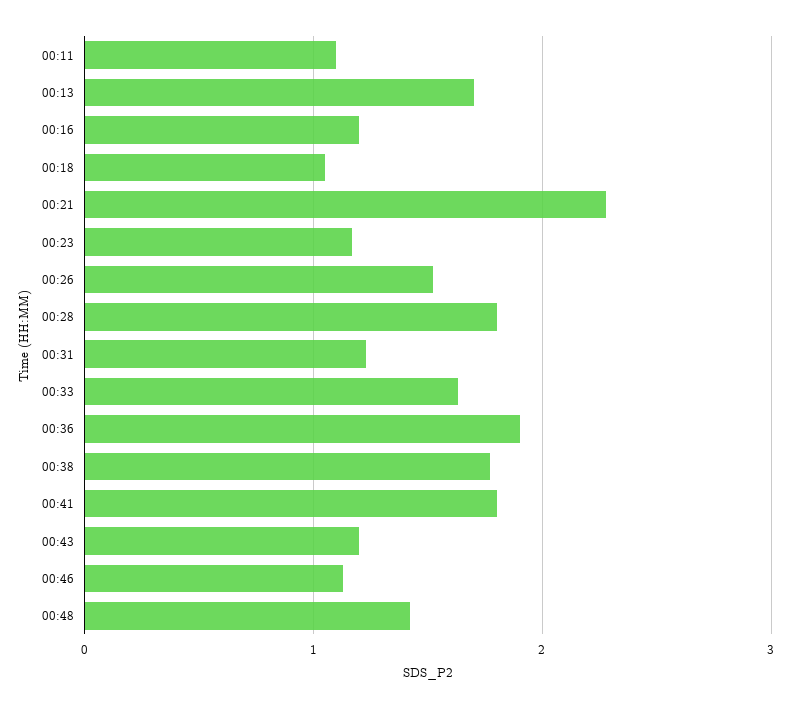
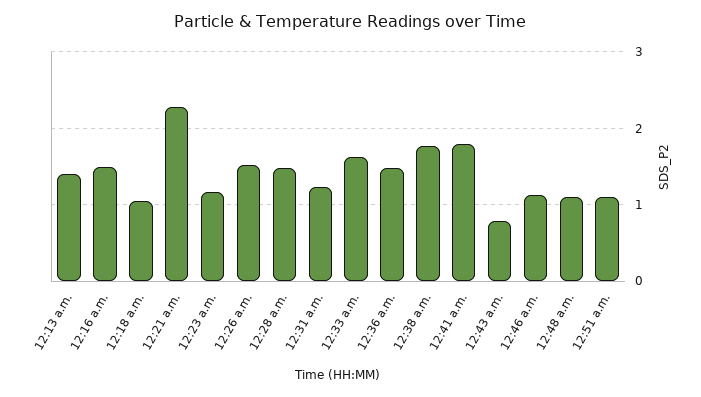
00:11: 1.1 -> none
00:13: 1.7 -> 1.4
00:16: 1.2 -> 1.5
00:28: 1.8 -> 1.5
00:36: 1.9 -> 1.5
00:43: 1.2 -> 0.8
00:48: 1.4 -> 1.1
12:51 a.m.: none -> 1.1

